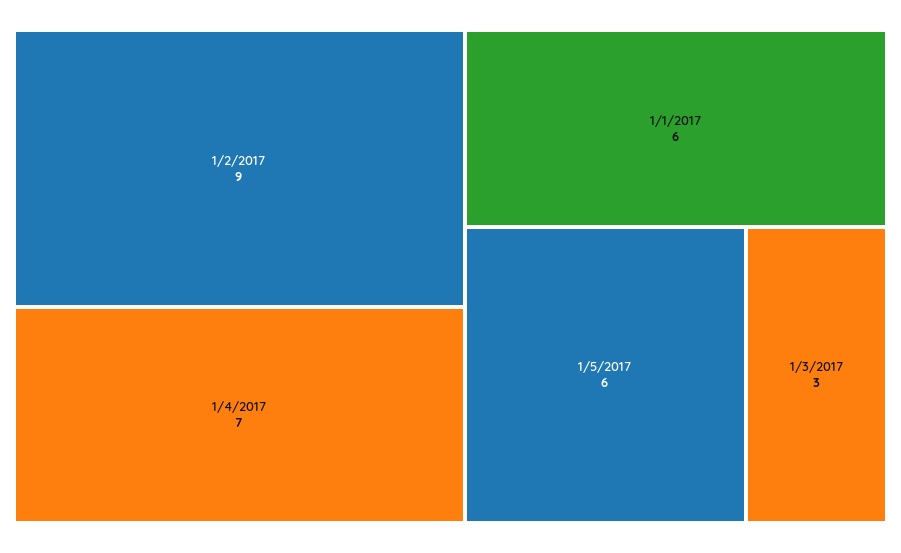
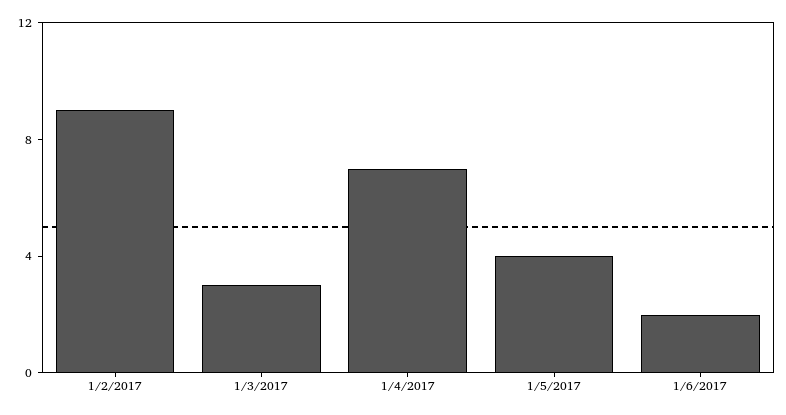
1/1/2017: 6 -> none
1/5/2017: 6 -> 4
1/6/2017: none -> 2

